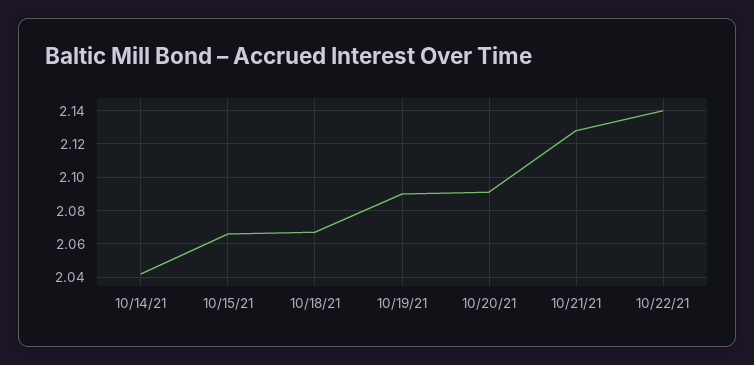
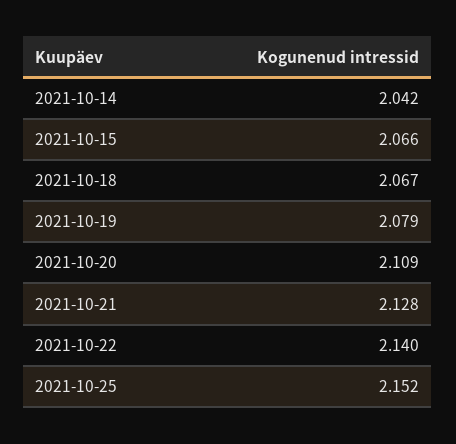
10/19/21: 2.09 -> 2.079
10/20/21: 2.09 -> 2.109
2021-10-25: none -> 2.152

